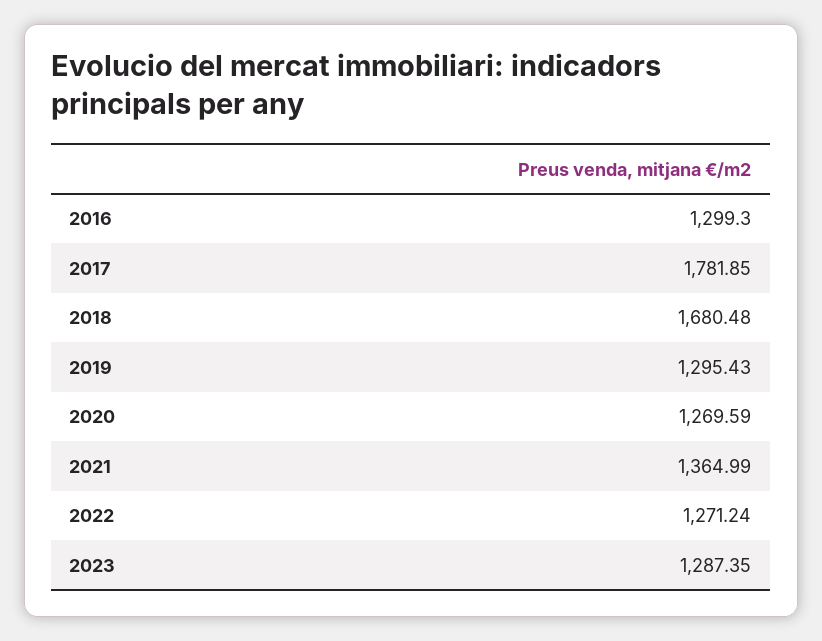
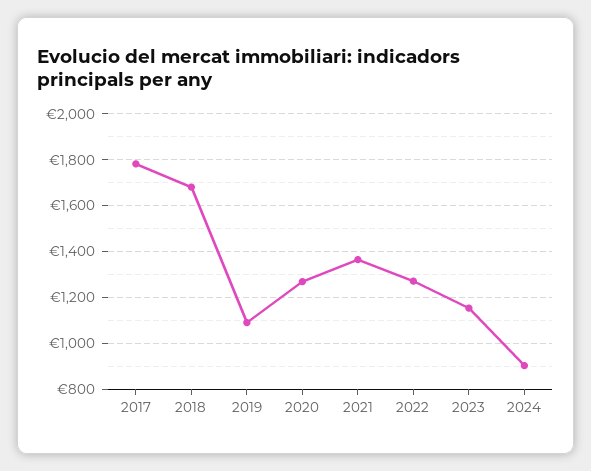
2016: 1299.3 -> none
2019: 1295.43 -> 1100
2023: 1287.35 -> 1150
2024: none -> 900

